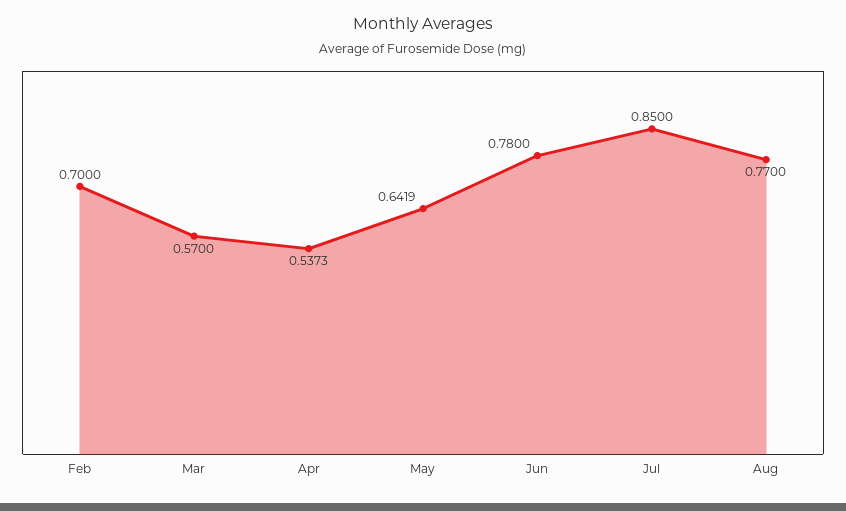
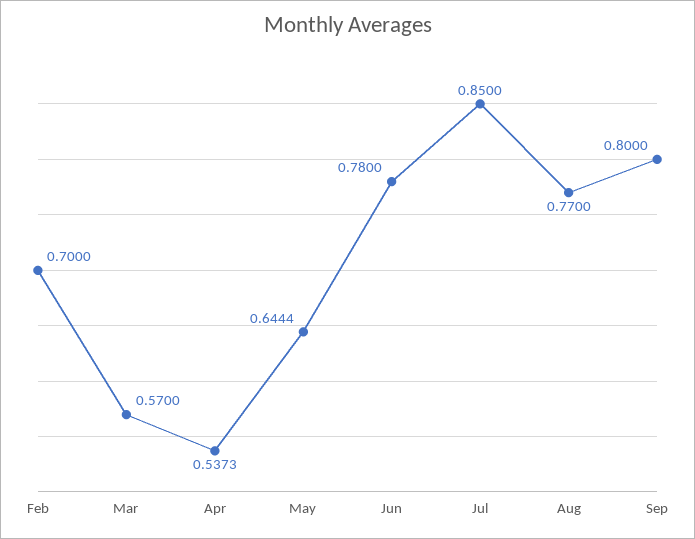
May: 0.6419 -> 0.6444
Sep: none -> 0.8

